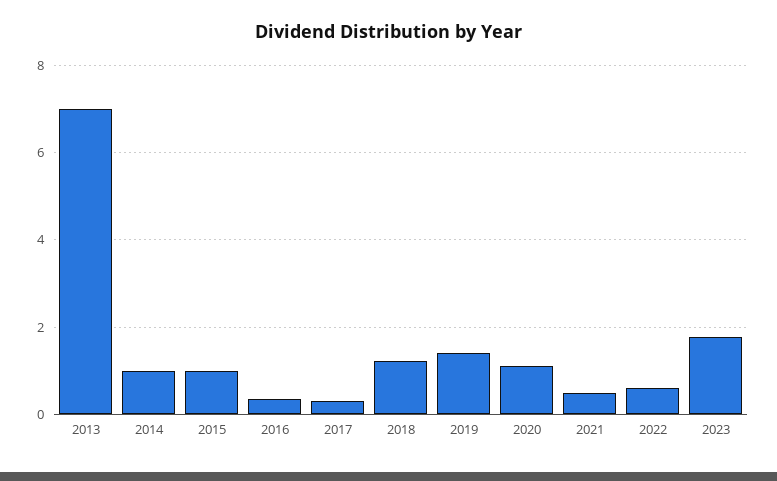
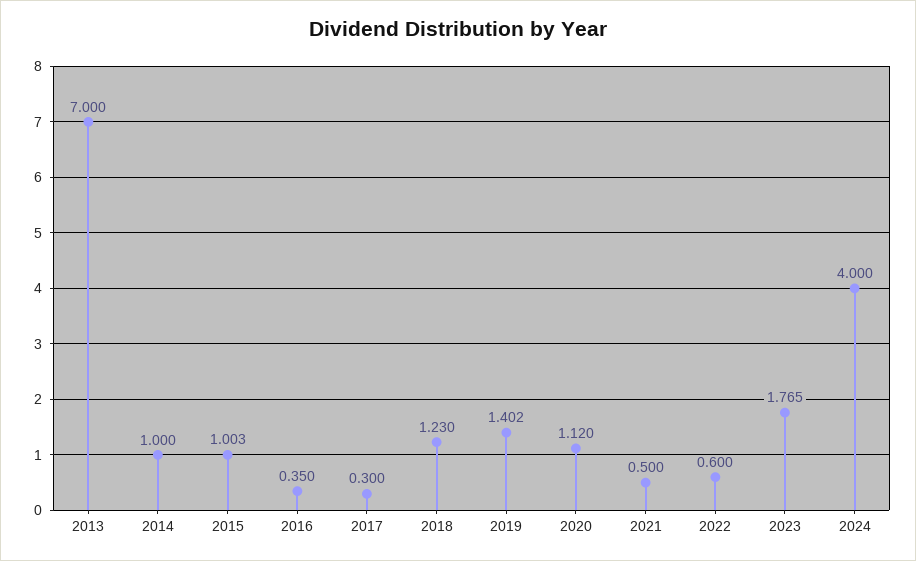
2024: none -> 4

